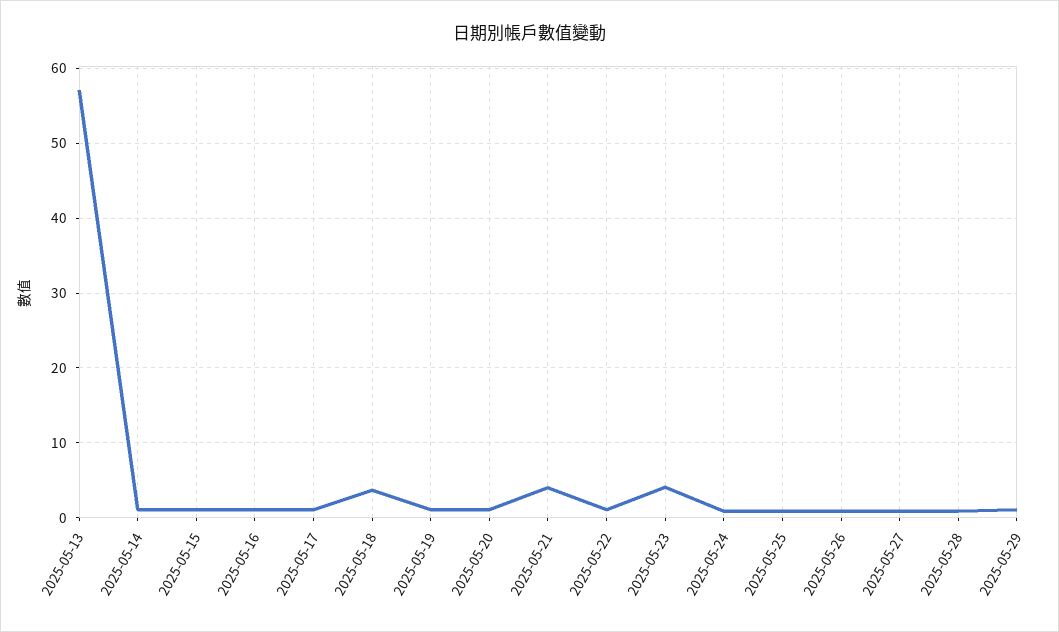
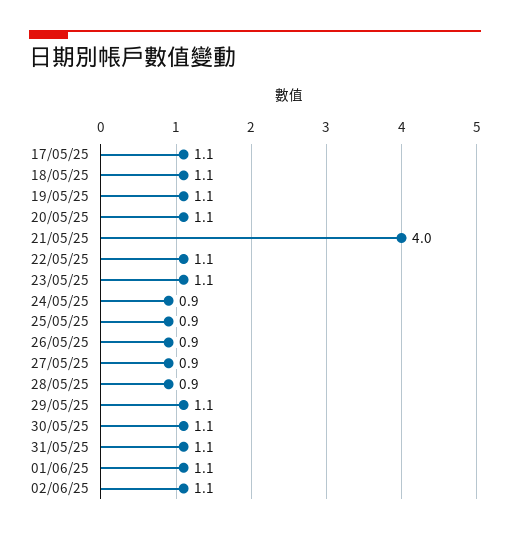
2025-05-13: 57 -> none
2025-05-14: 1 -> none
2025-05-15: 1 -> none
2025-05-16: 1 -> none
2025-05-18: 4 -> 1.1
2025-05-23: 4 -> 1.1
30/05/25: none -> 1.1
31/05/25: none -> 1.1
01/06/25: none -> 1.1
02/06/25: none -> 1.1

